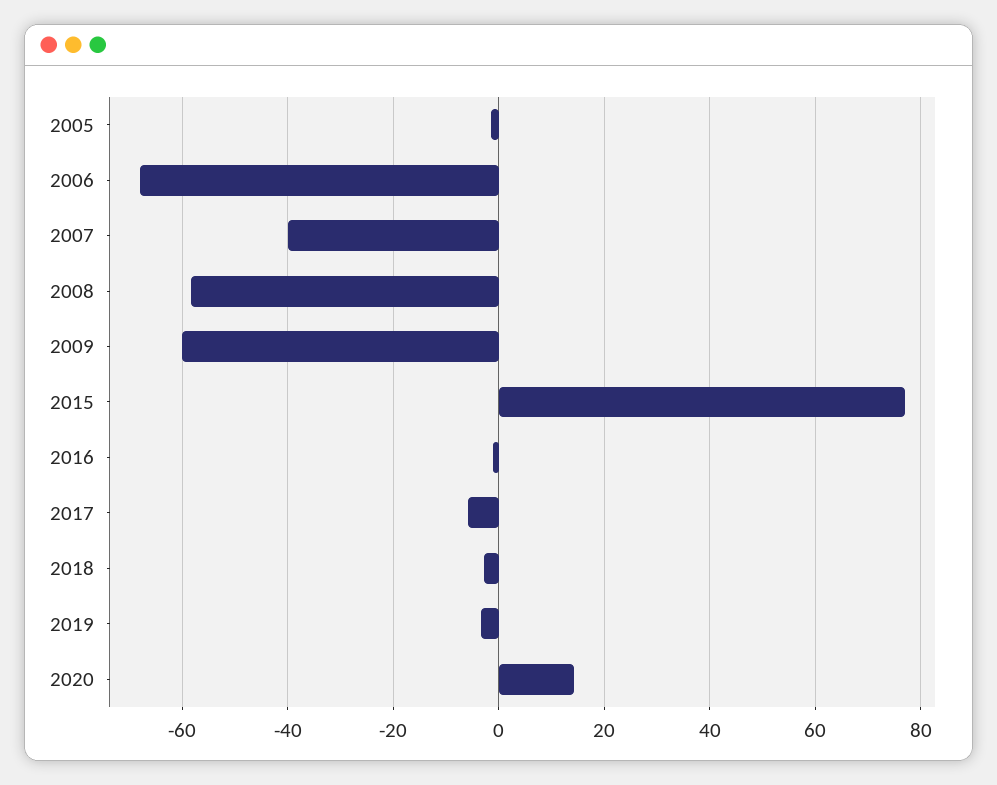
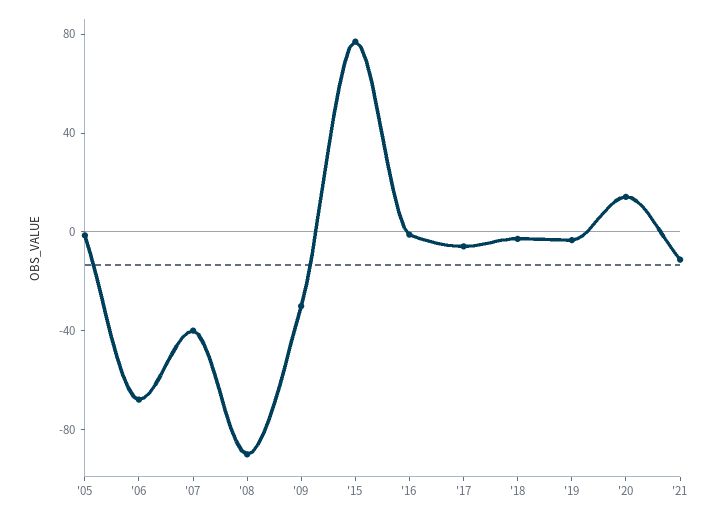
2008: -58 -> -90
2009: -60 -> -30
'21: none -> -10

